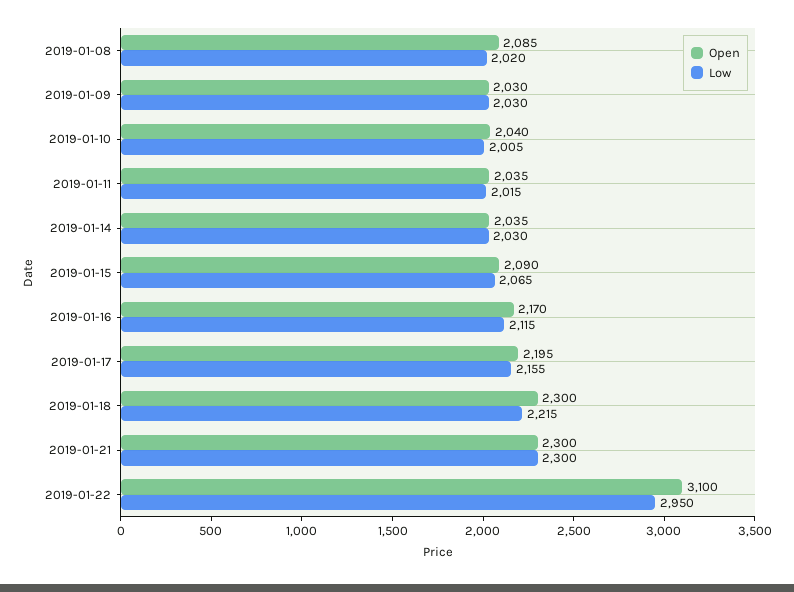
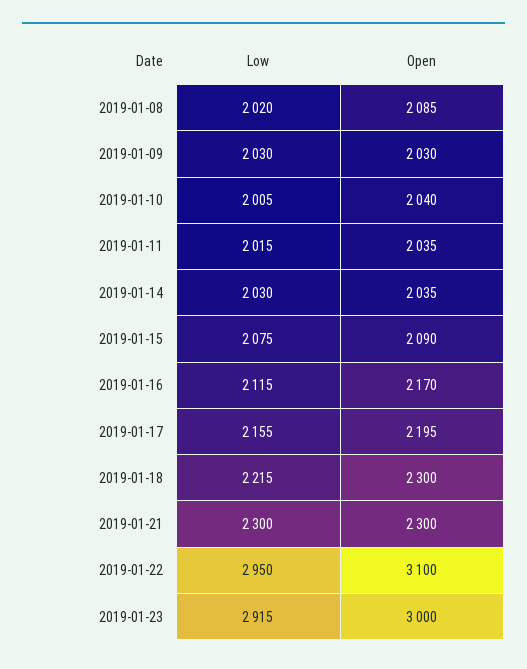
Low, 2019-01-15: 2065 -> 2075
Low, 2019-01-23: none -> 2915
Open, 2019-01-23: none -> 3000

